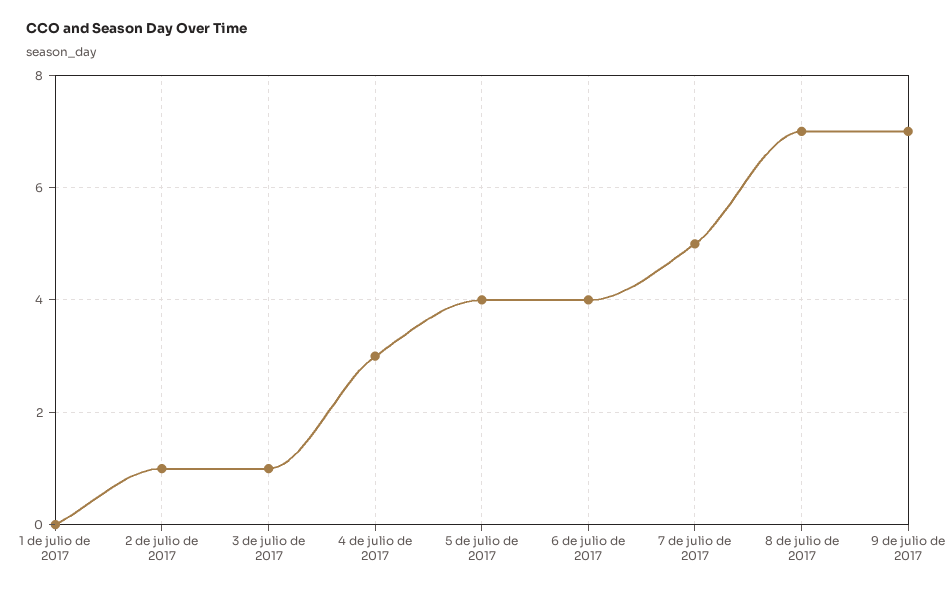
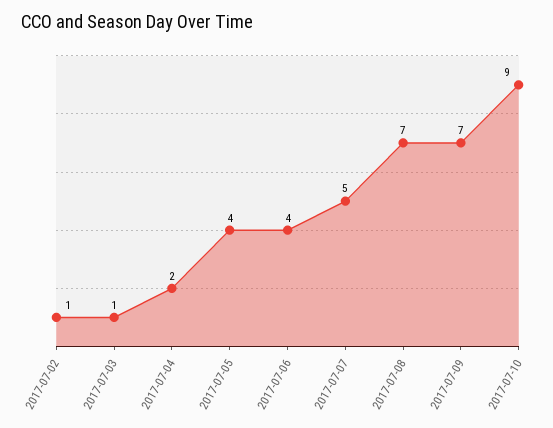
1 de julio de 2017: 0 -> none
4 de julio de 2017: 3 -> 2
2017-07-10: none -> 9

